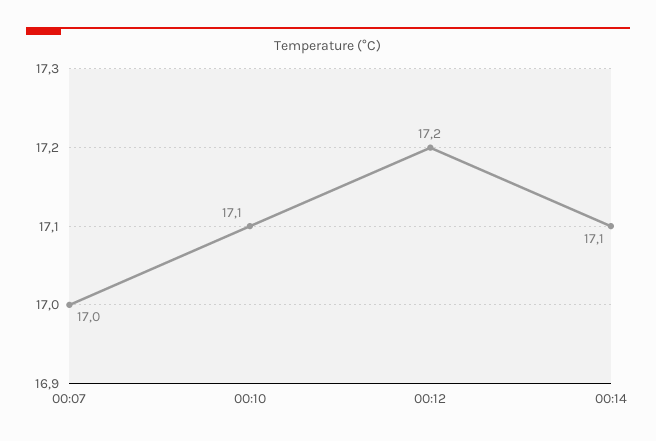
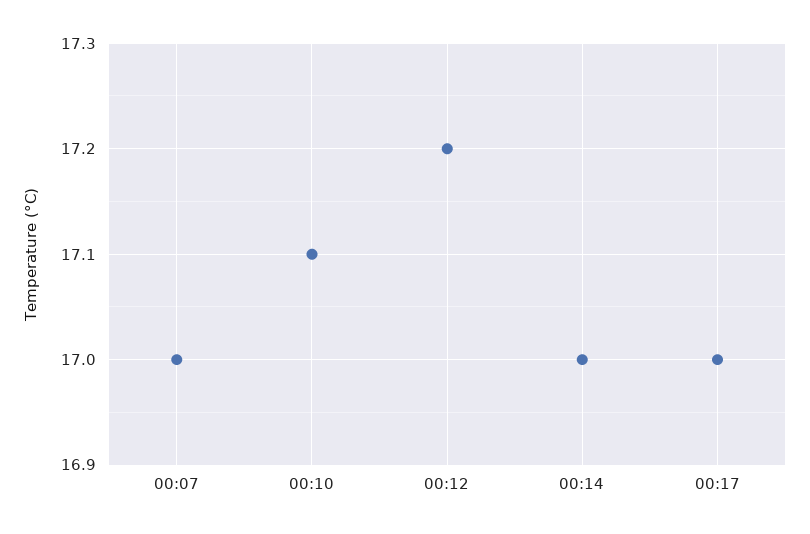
00:14: 17.1 -> 17
00:17: none -> 17

